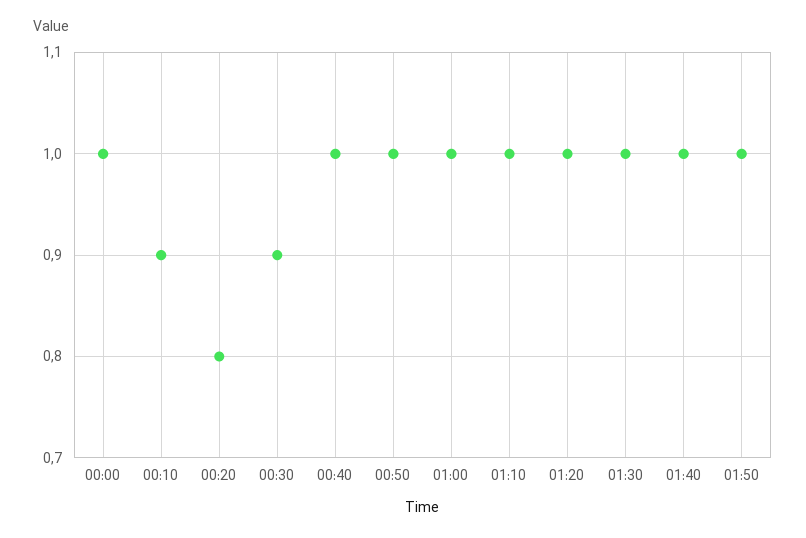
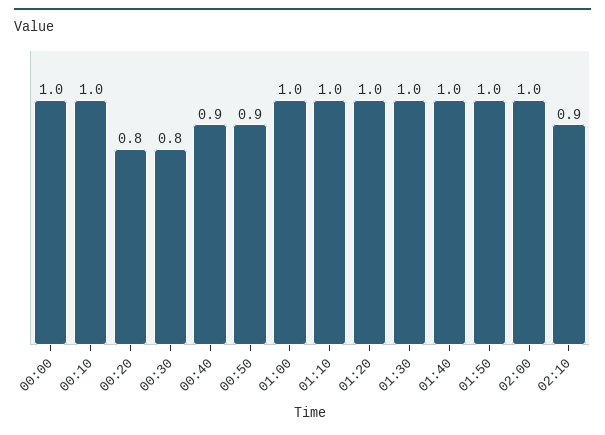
00:10: 0.9 -> 1
00:30: 0.9 -> 0.8
00:40: 1 -> 0.9
00:50: 1 -> 0.9
02:00: none -> 1
02:10: none -> 0.9

